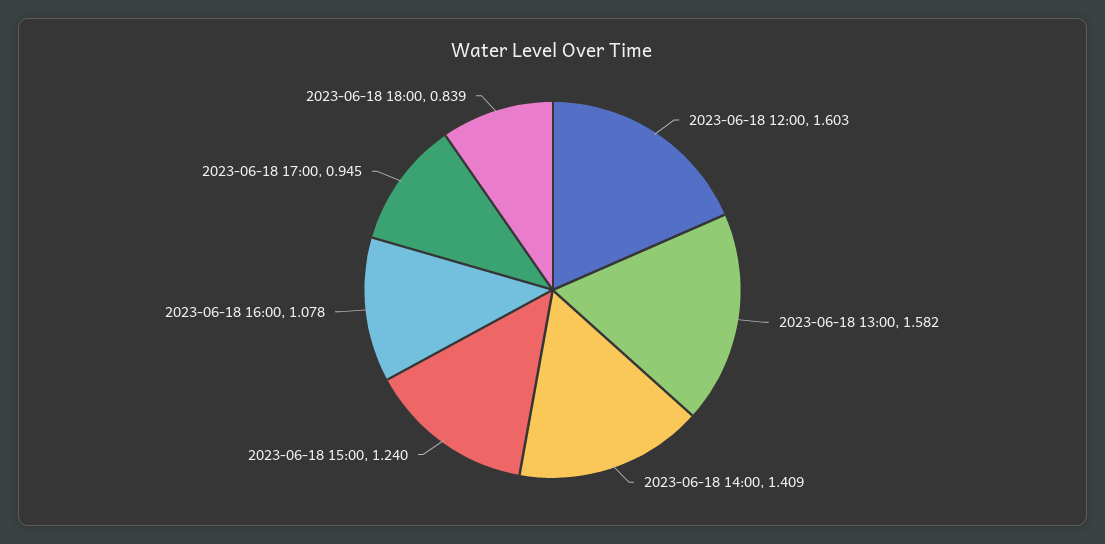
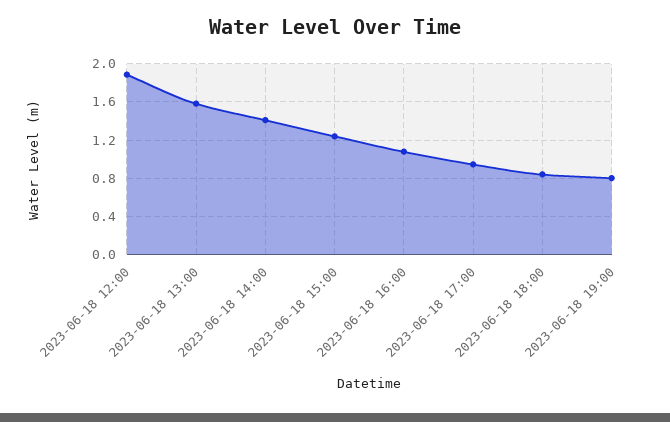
2023-06-18 12:00: 1.603 -> 1.9
2023-06-18 19:00: none -> 0.8

